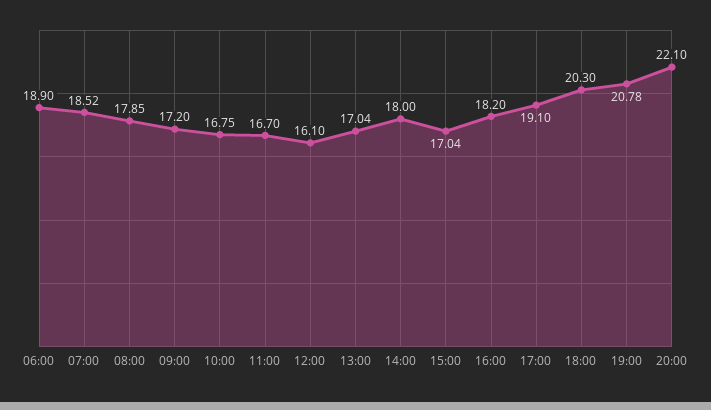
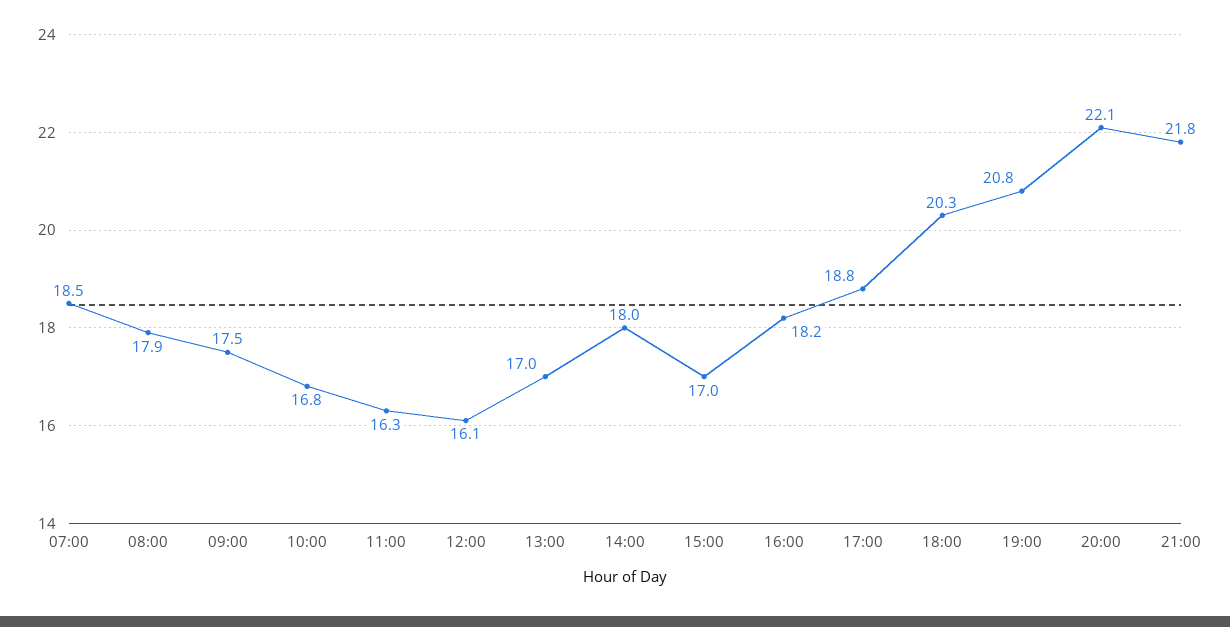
06:00: 18.9 -> none
09:00: 17.2 -> 17.5
11:00: 16.7 -> 16.3
17:00: 19.1 -> 18.8
21:00: none -> 21.8

